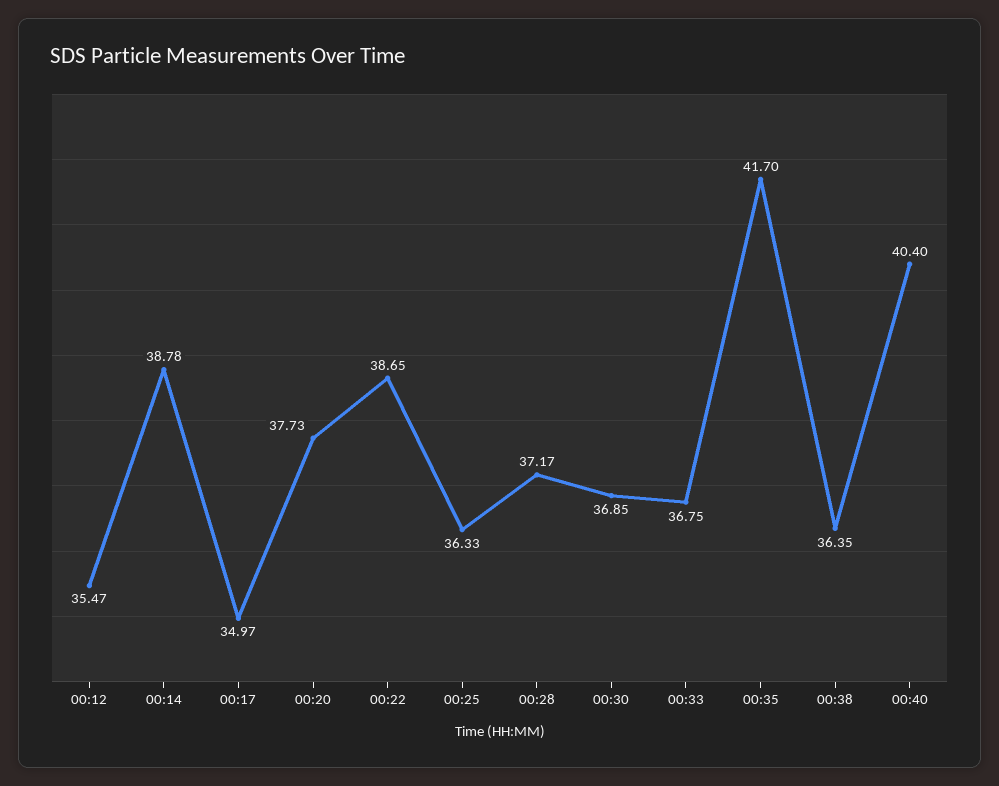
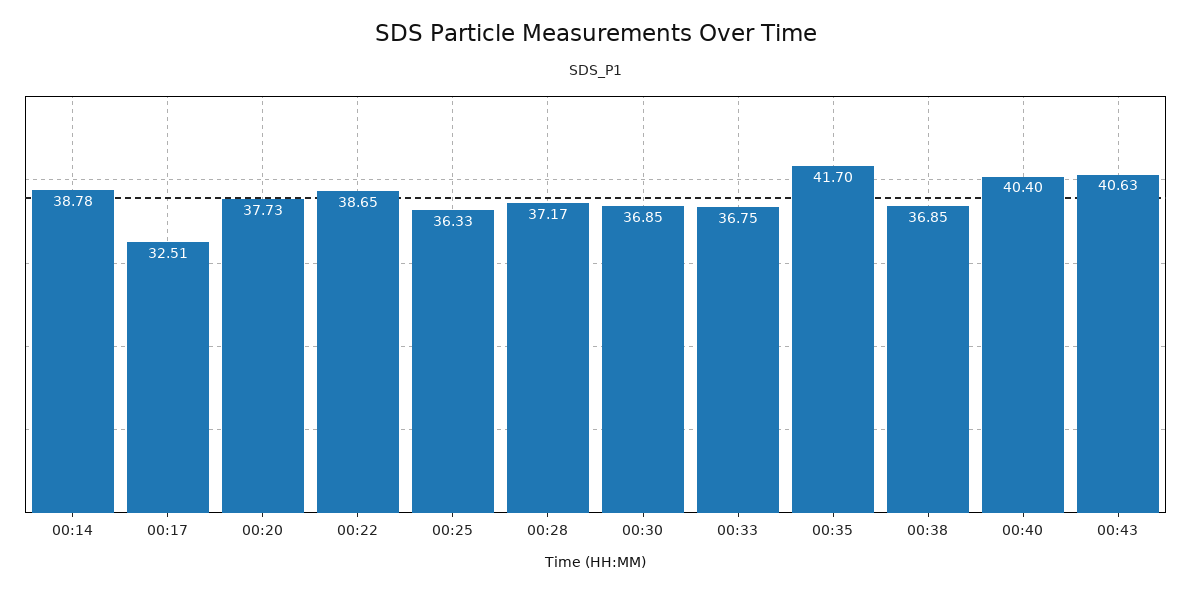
00:12: 35.47 -> none
00:17: 34.97 -> 32.51
00:38: 36.35 -> 36.85
00:43: none -> 40.63

